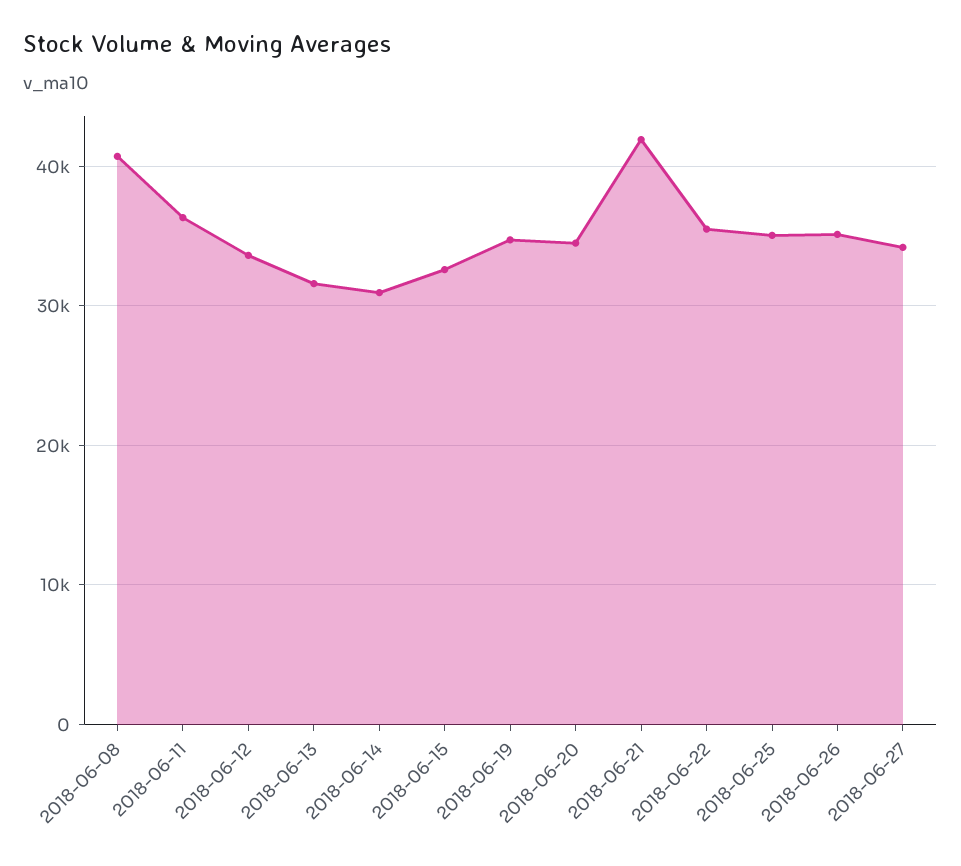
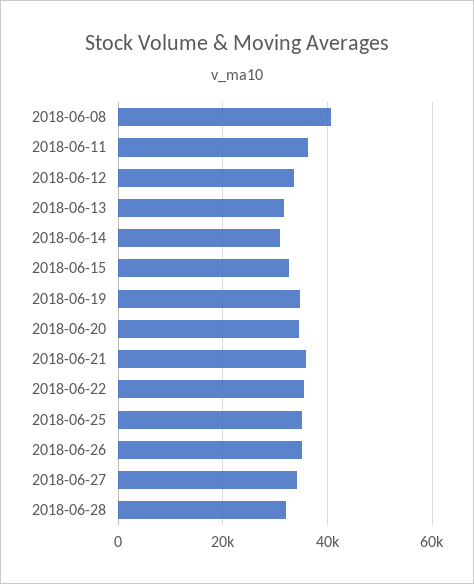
2018-06-21: 42000 -> 36000
2018-06-28: none -> 32000

